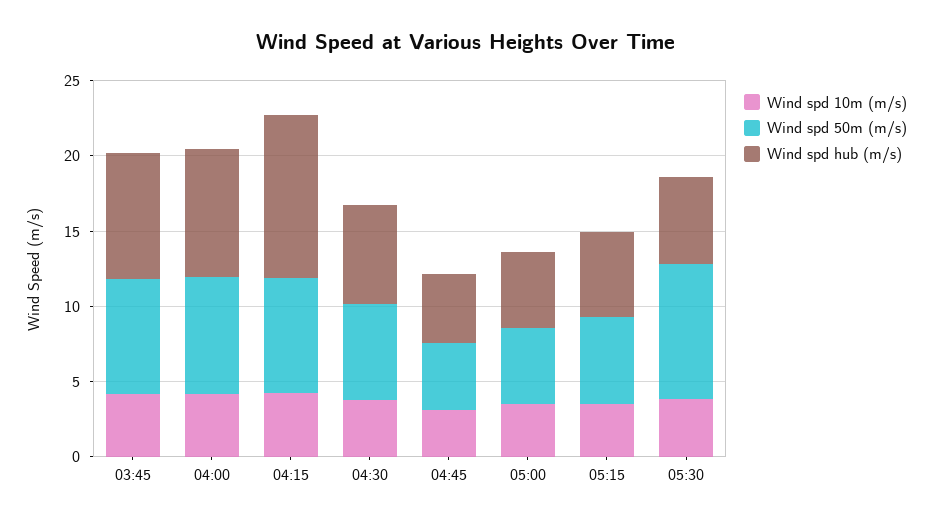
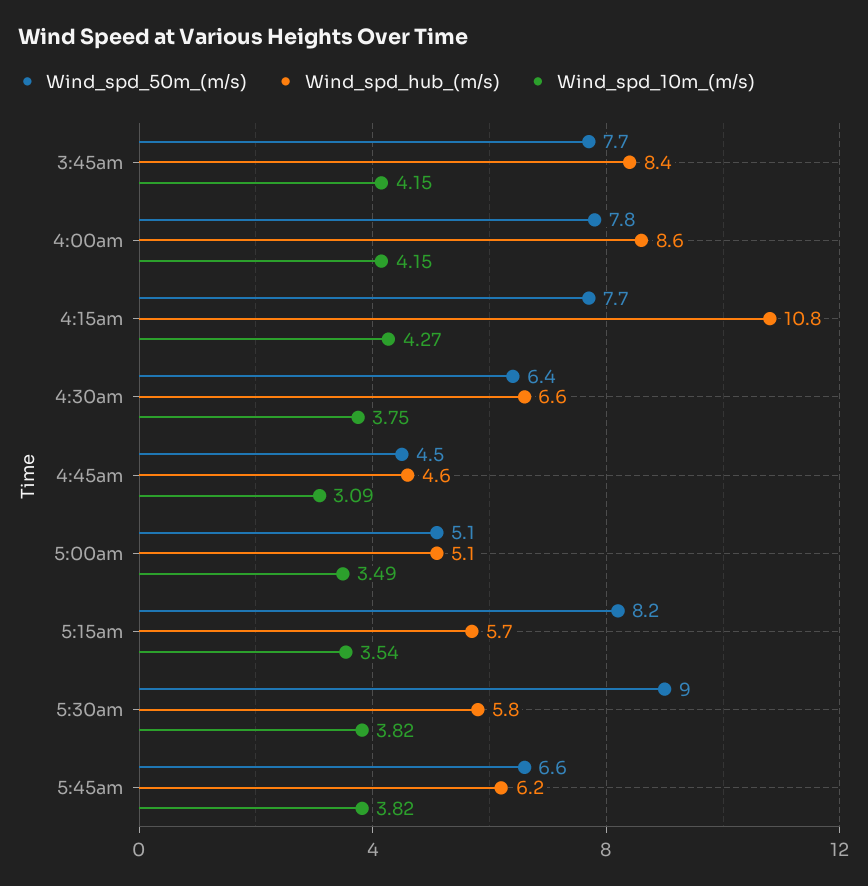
Wind spd 50m (m/s), 05:15: 6 -> 8.2
Wind spd 50m (m/s), 5:45am: none -> 6.6
Wind spd hub (m/s), 5:45am: none -> 6.2
Wind spd 10m (m/s), 5:45am: none -> 3.82

